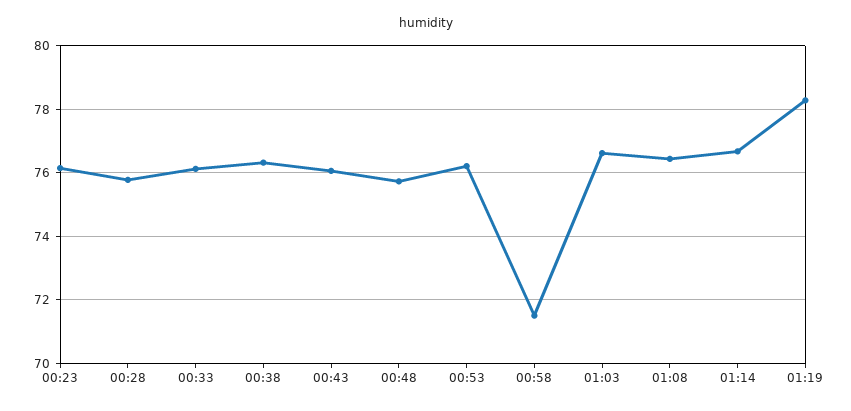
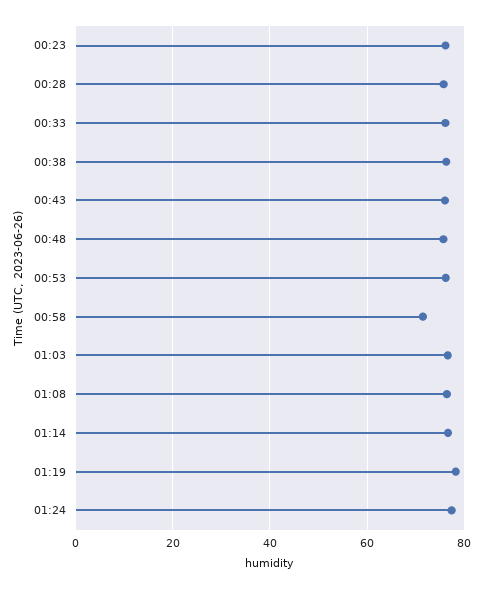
01:24: none -> 78

